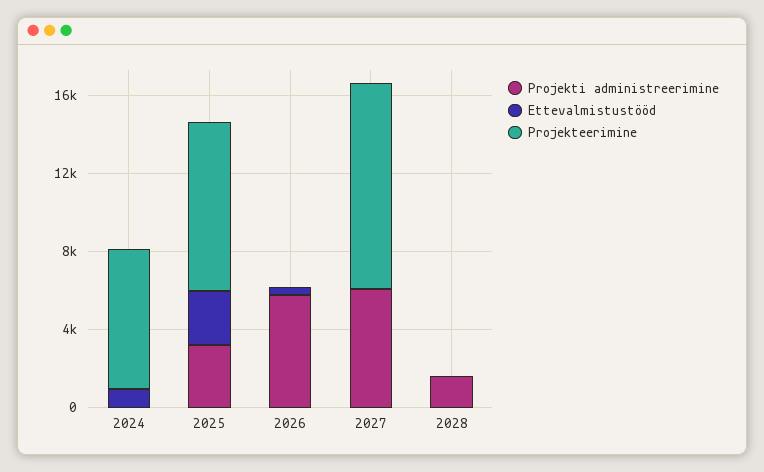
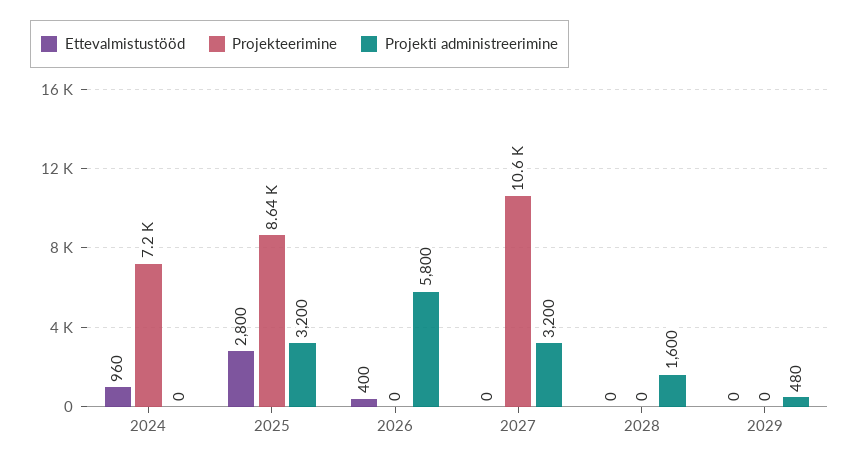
Projekti administreerimine, 2027: 6000 -> 3200
Ettevalmistustööd, 2029: none -> 0
Projekteerimine, 2029: none -> 0
Projekti administreerimine, 2029: none -> 480

